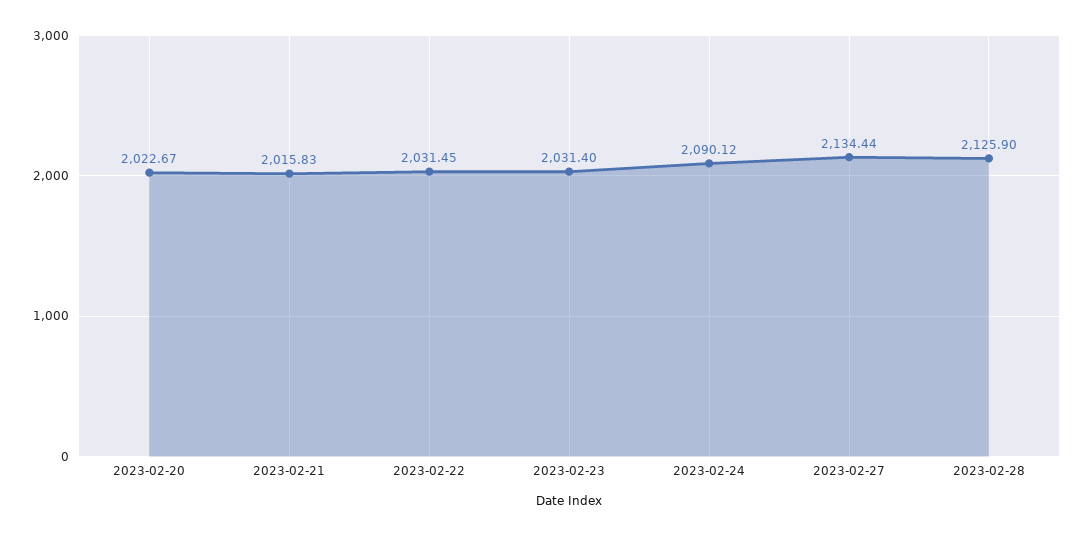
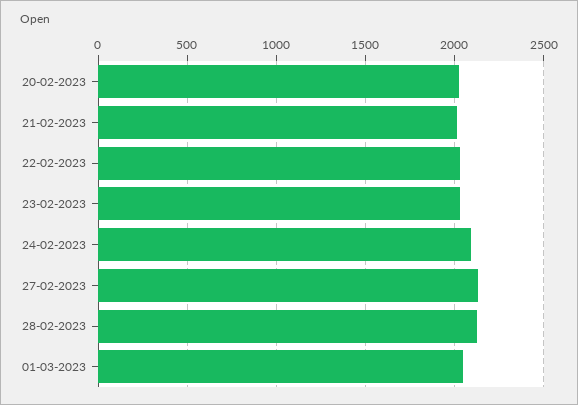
01-03-2023: none -> 2050

